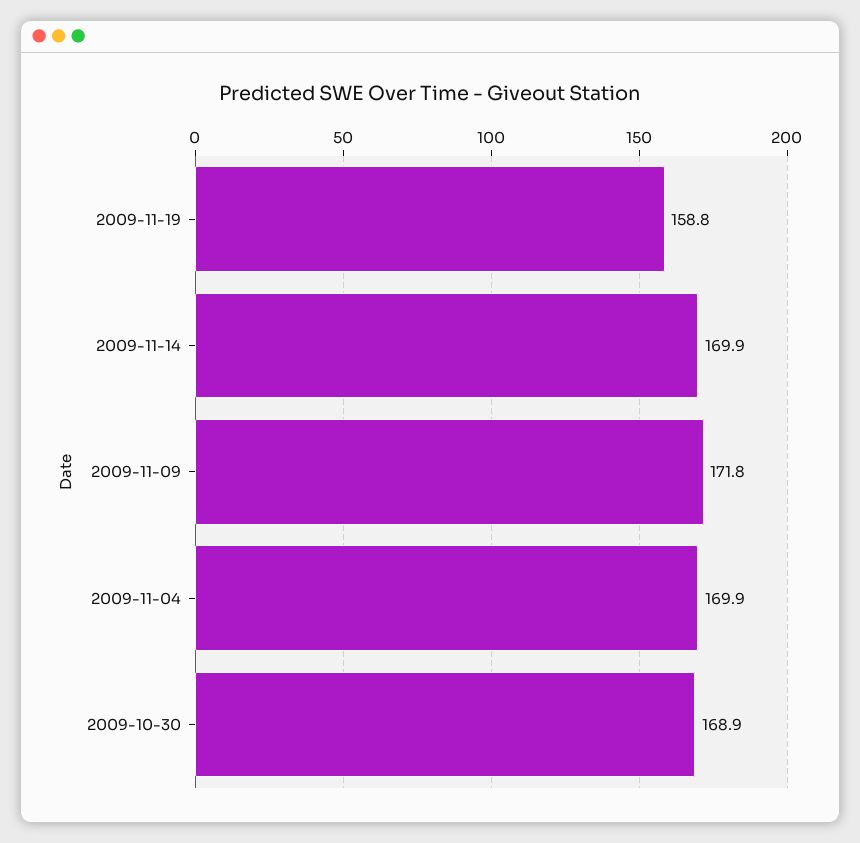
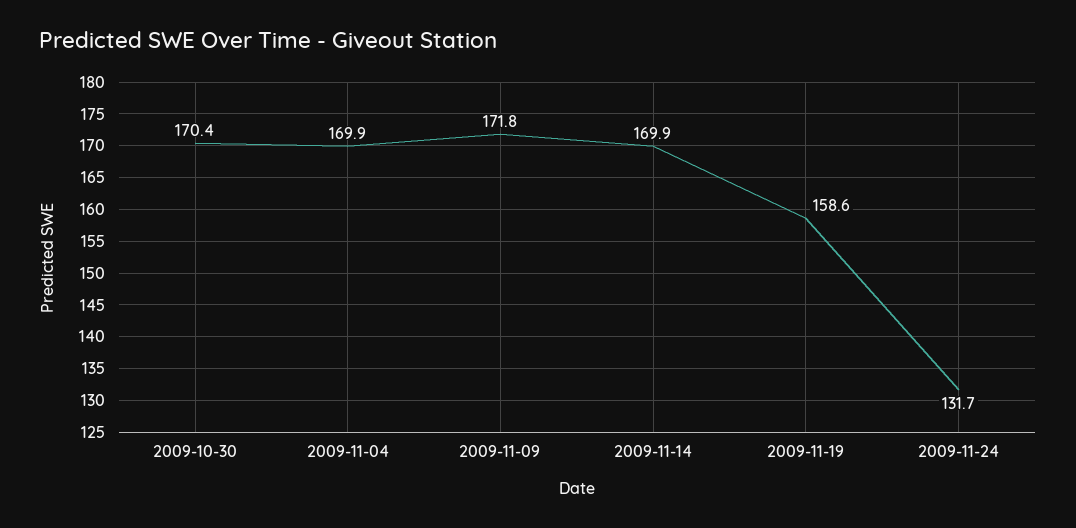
2009-11-19: 158.8 -> 158.6
2009-10-30: 168.9 -> 170.4
2009-11-24: none -> 131.7

